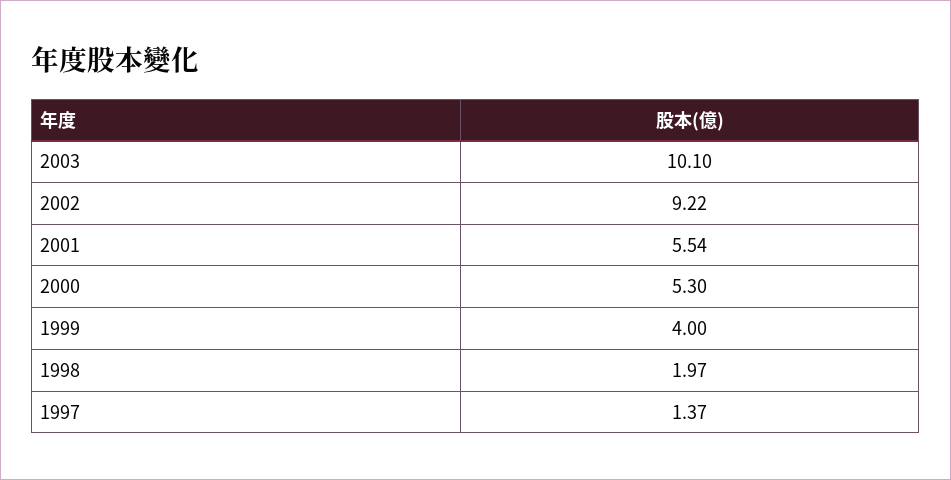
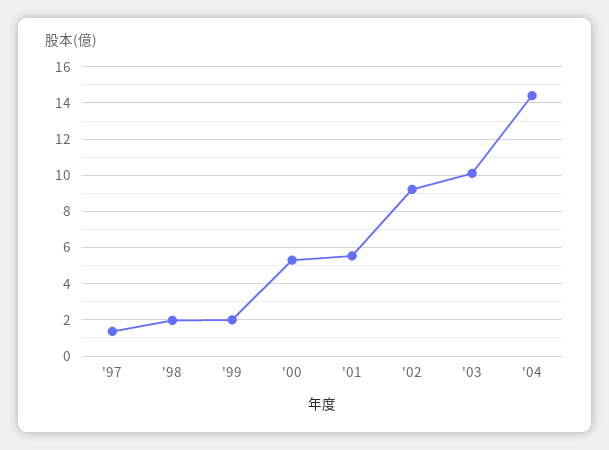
1999: 4 -> 2
'04: none -> 14.5

